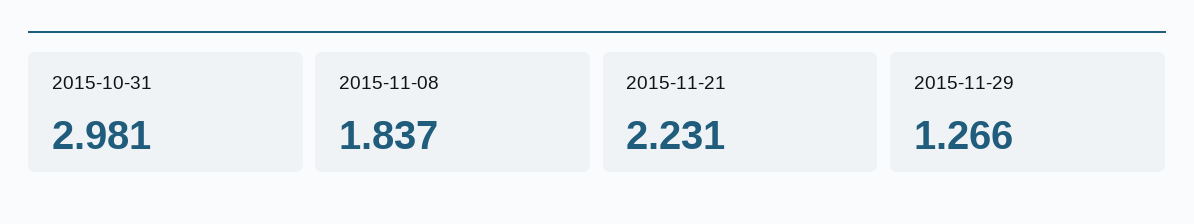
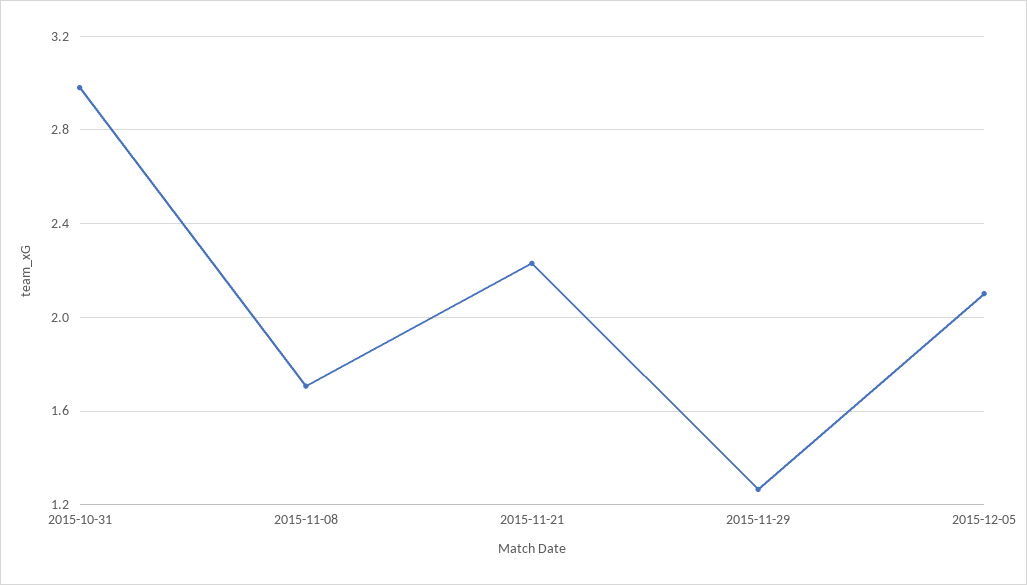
2015-11-08: 1.837 -> 1.7
2015-12-05: none -> 2.1

